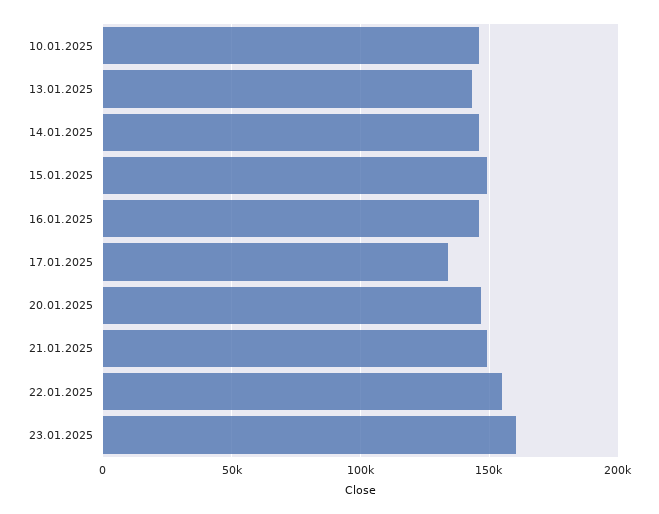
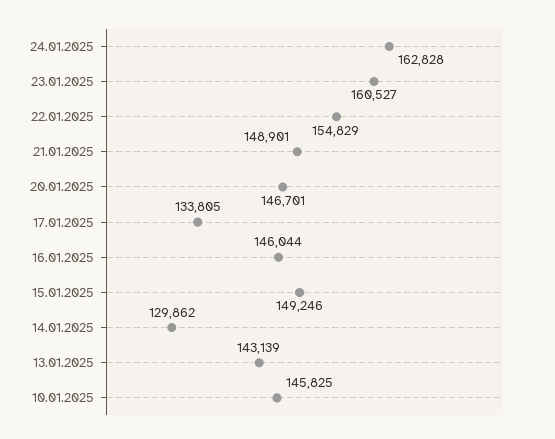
14.01.2025: 145000 -> 129862
24.01.2025: none -> 162828

